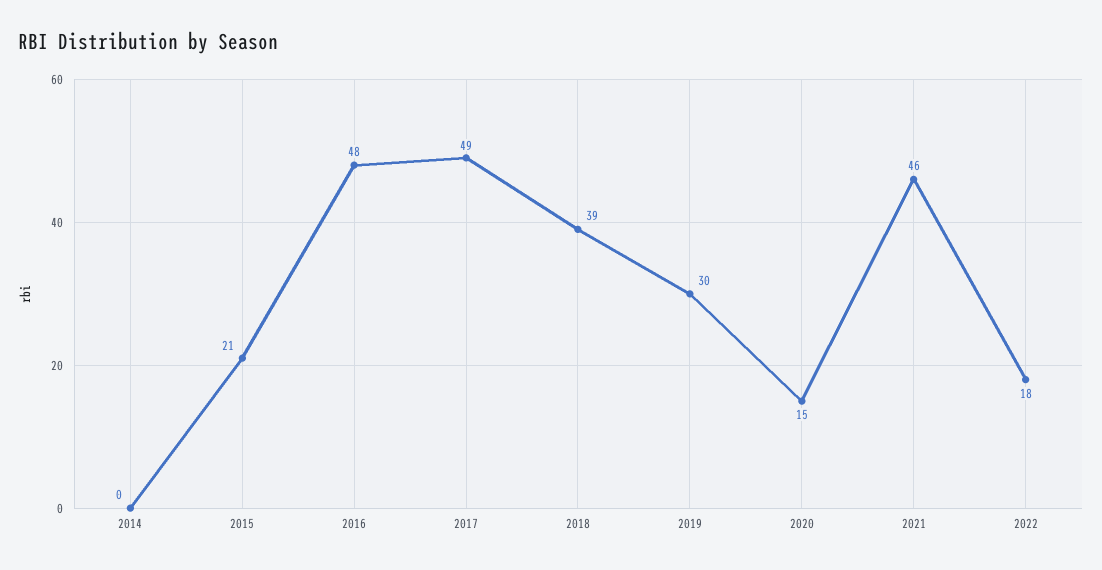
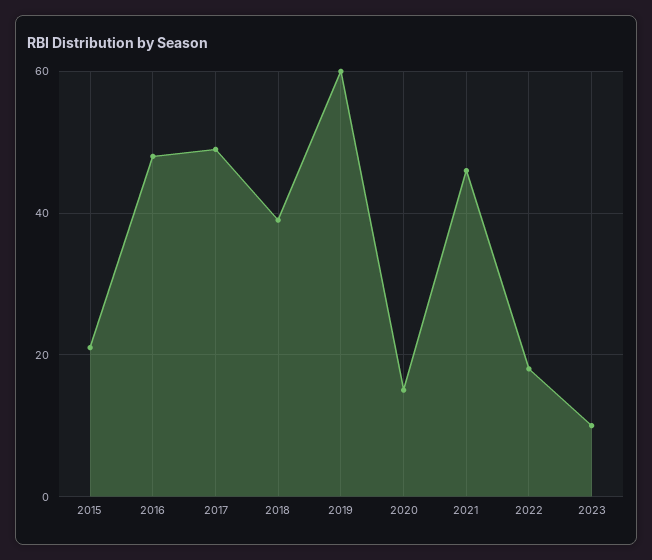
2014: 0 -> none
2019: 30 -> 60
2023: none -> 10

